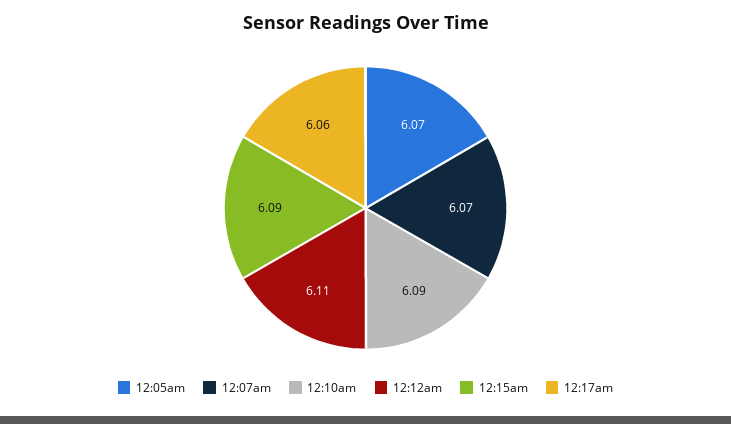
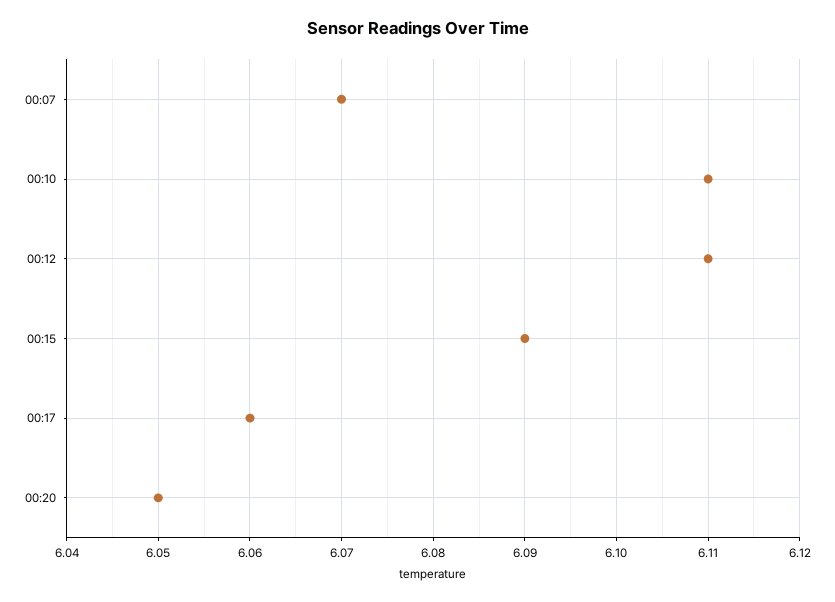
12:05am: 6.07 -> none
12:10am: 6.09 -> 6.11
00:20: none -> 6.05

